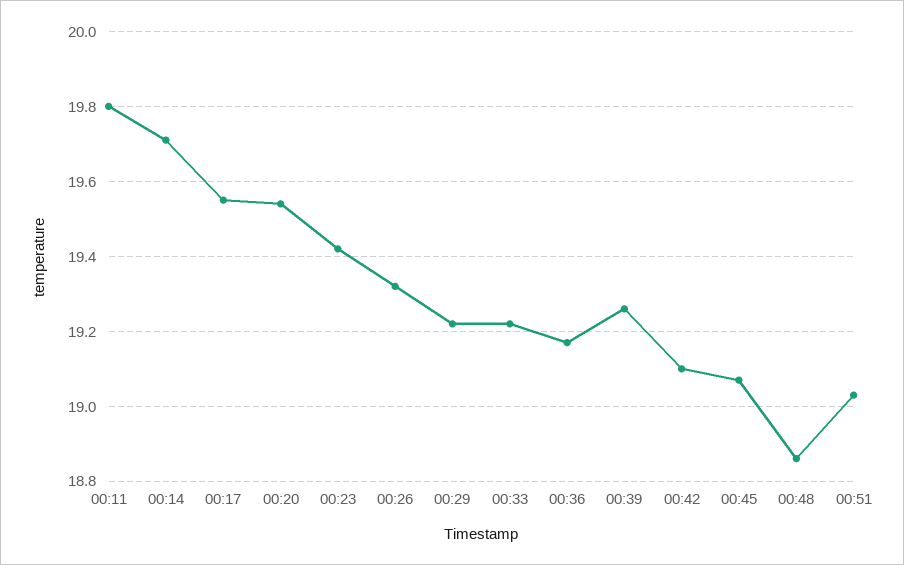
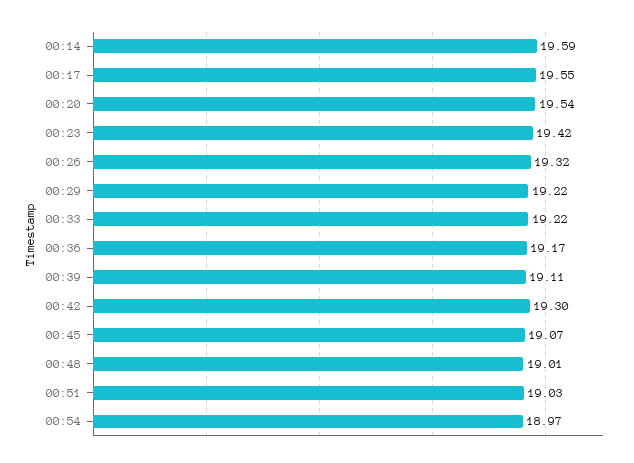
00:11: 19.8 -> none
00:14: 19.7 -> 19.59
00:39: 19.25 -> 19.11
00:42: 19.1 -> 19.3
00:48: 18.85 -> 19.01
00:54: none -> 18.97

